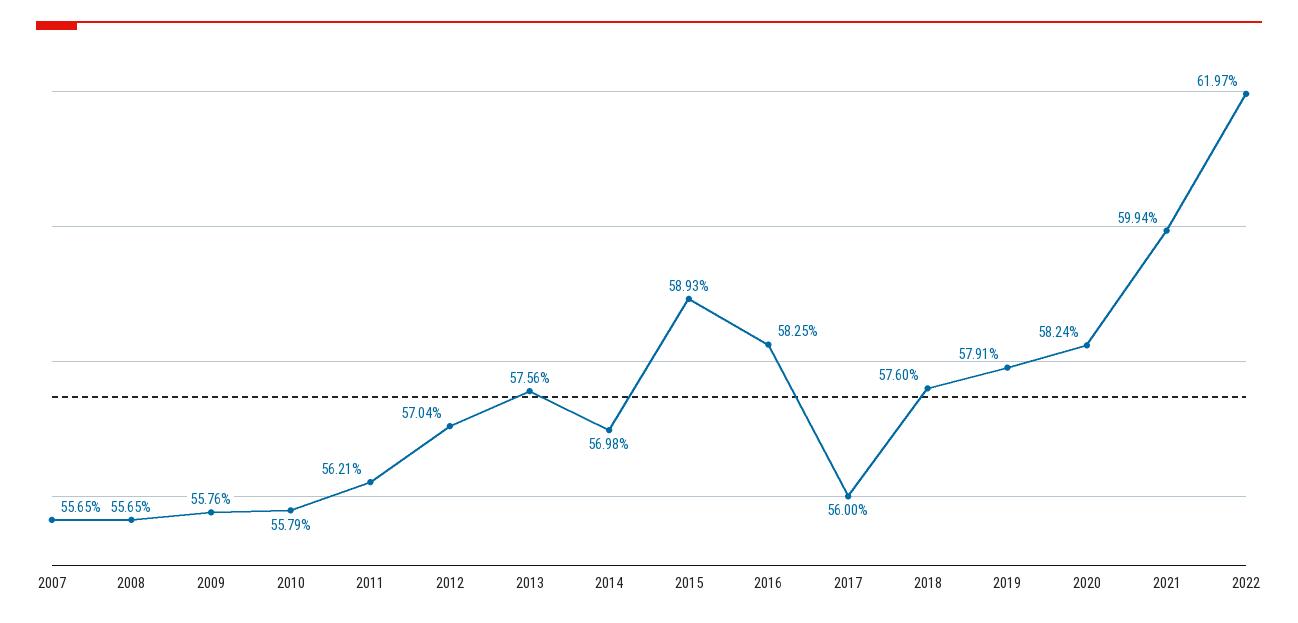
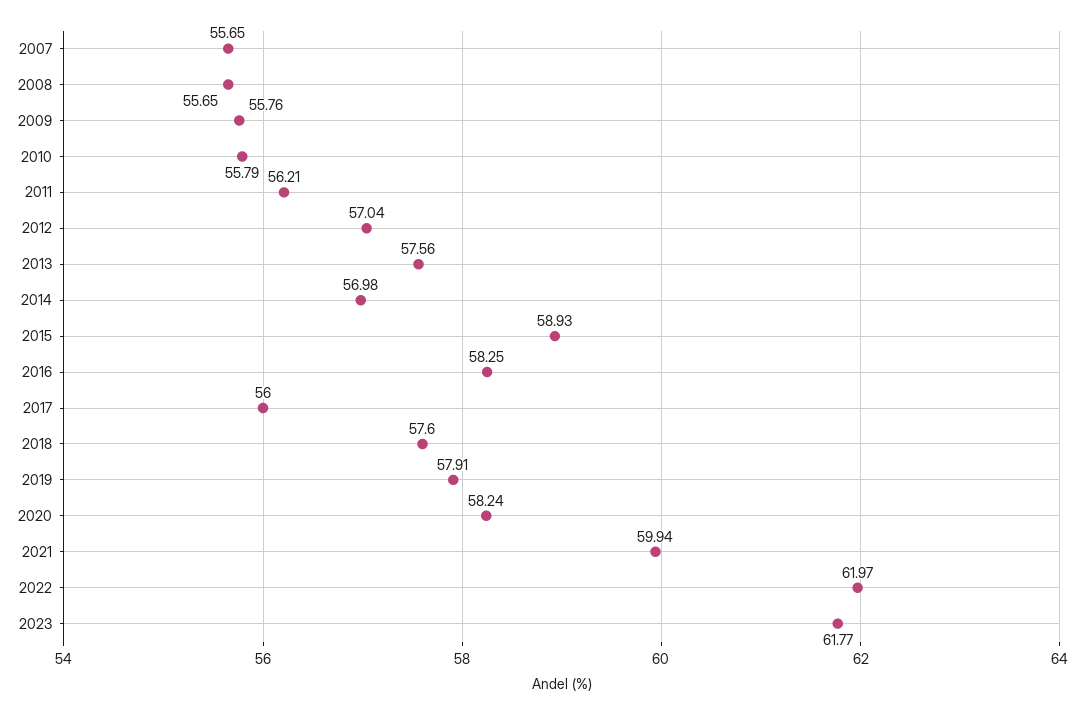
2023: none -> 61.77

